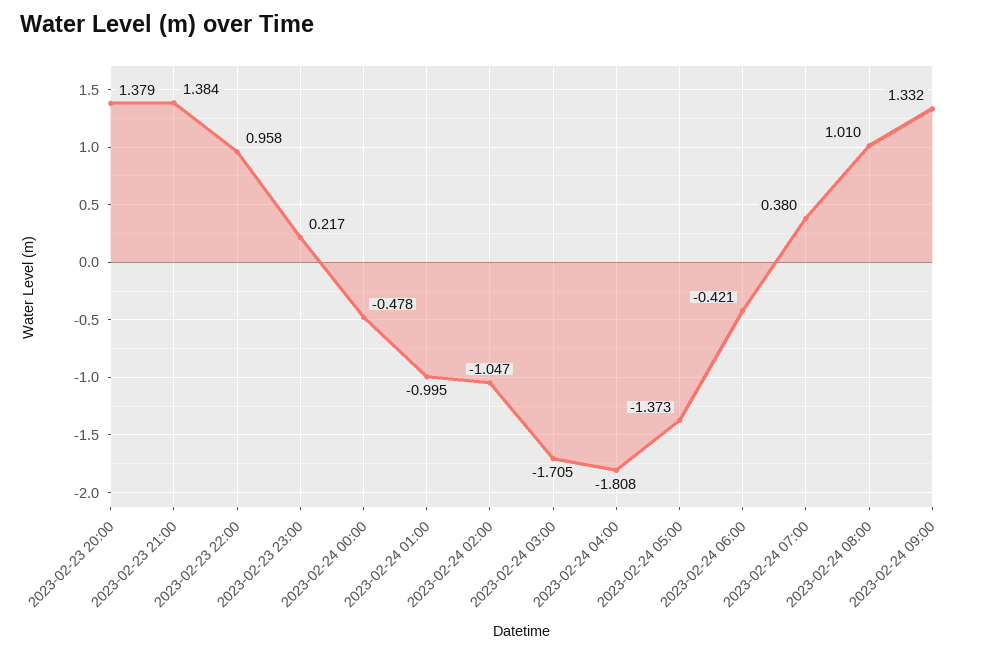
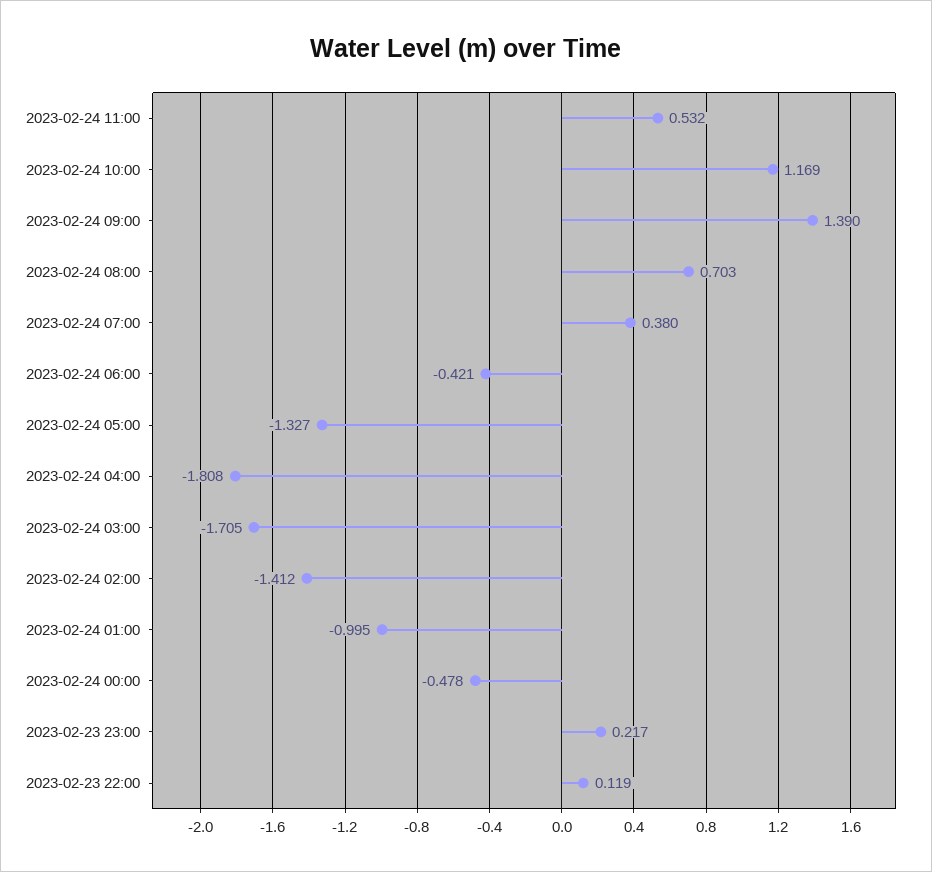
2023-02-23 20:00: 1.379 -> none
2023-02-23 21:00: 1.384 -> none
2023-02-23 22:00: 0.958 -> 0.119
2023-02-24 02:00: -1.047 -> -1.412
2023-02-24 05:00: -1.373 -> -1.327
2023-02-24 08:00: 1.01 -> 0.703
2023-02-24 09:00: 1.332 -> 1.39
2023-02-24 11:00: none -> 0.532
2023-02-24 10:00: none -> 1.169

